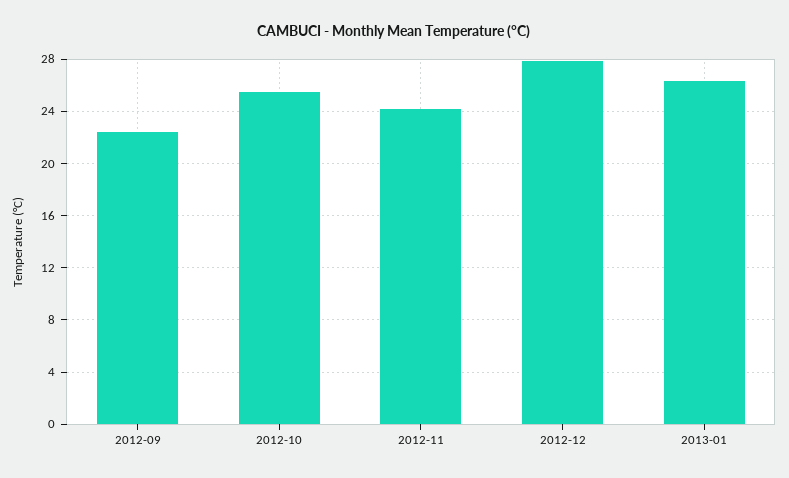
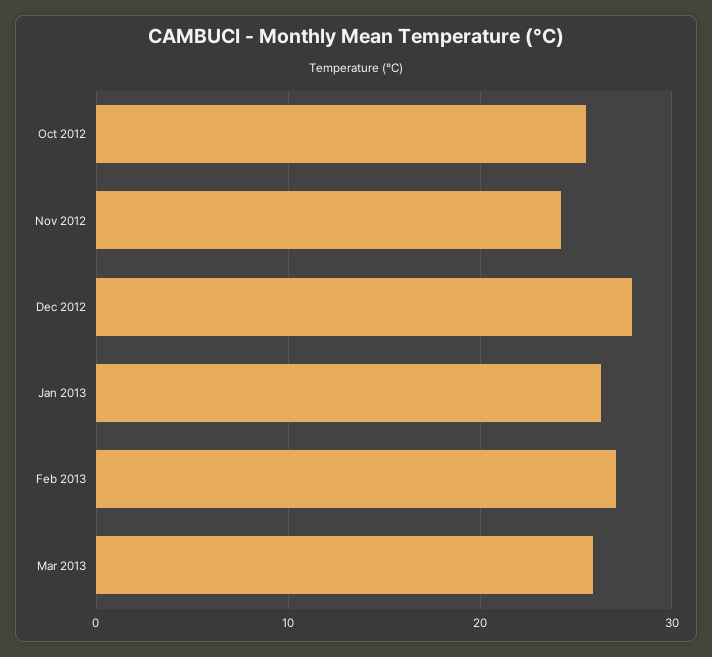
2012-09: 22.5 -> none
Feb 2013: none -> 27
Mar 2013: none -> 26

